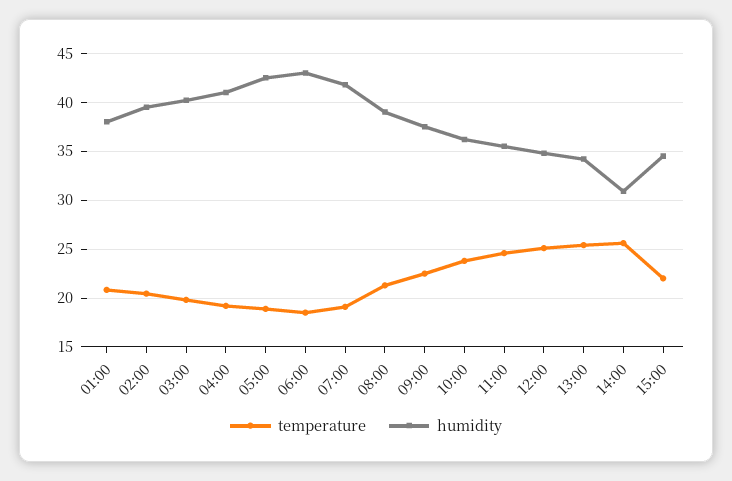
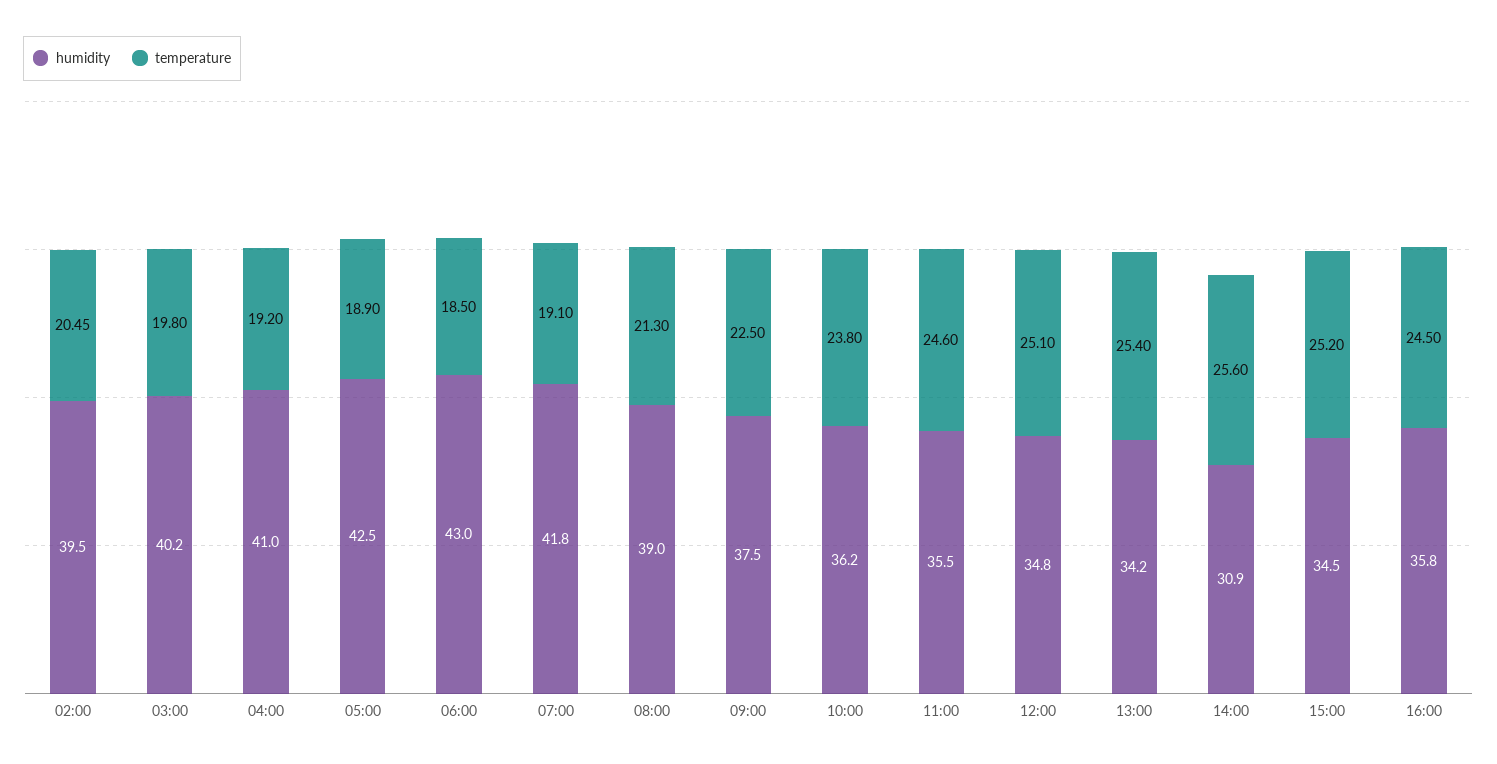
temperature, 01:00: 21 -> none
humidity, 01:00: 38 -> none
temperature, 15:00: 22 -> 25.2
humidity, 16:00: none -> 35.8
temperature, 16:00: none -> 24.5

